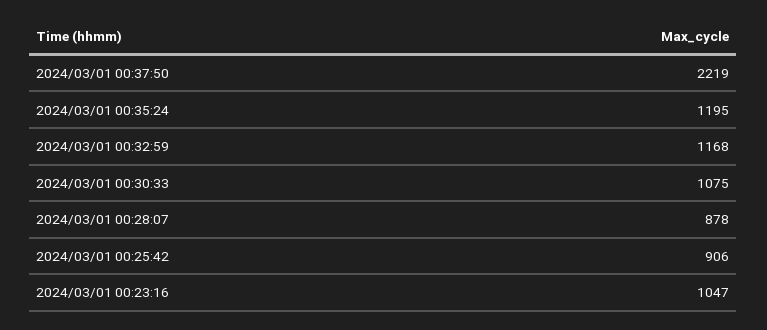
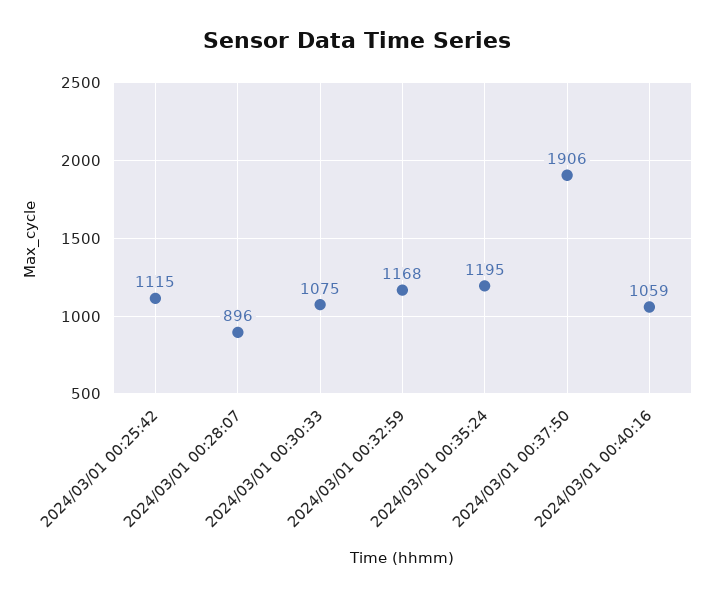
2024/03/01 00:37:50: 2219 -> 1906
2024/03/01 00:28:07: 878 -> 896
2024/03/01 00:25:42: 906 -> 1115
2024/03/01 00:23:16: 1047 -> none
2024/03/01 00:40:16: none -> 1059

